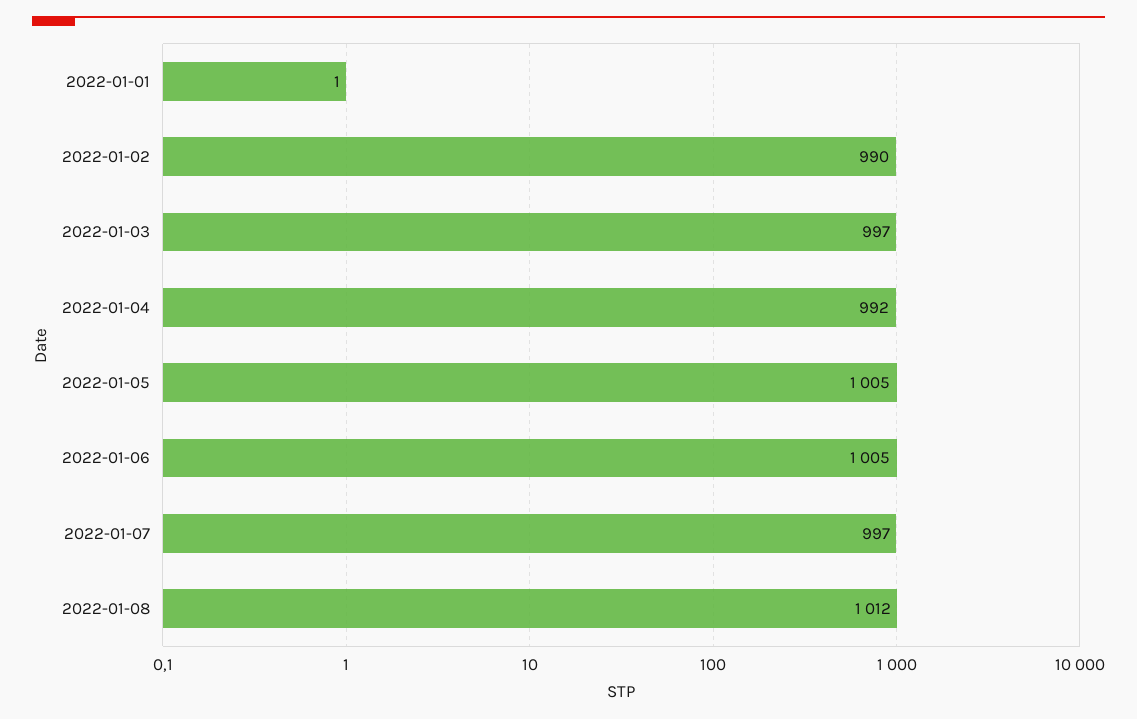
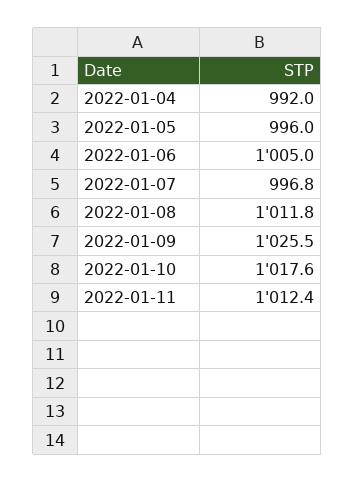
2022-01-01: 1 -> none
2022-01-02: 990 -> none
2022-01-03: 997 -> none
2022-01-05: 1005 -> 996
2022-01-09: none -> 1025.5
2022-01-10: none -> 1017.6
2022-01-11: none -> 1012.4

